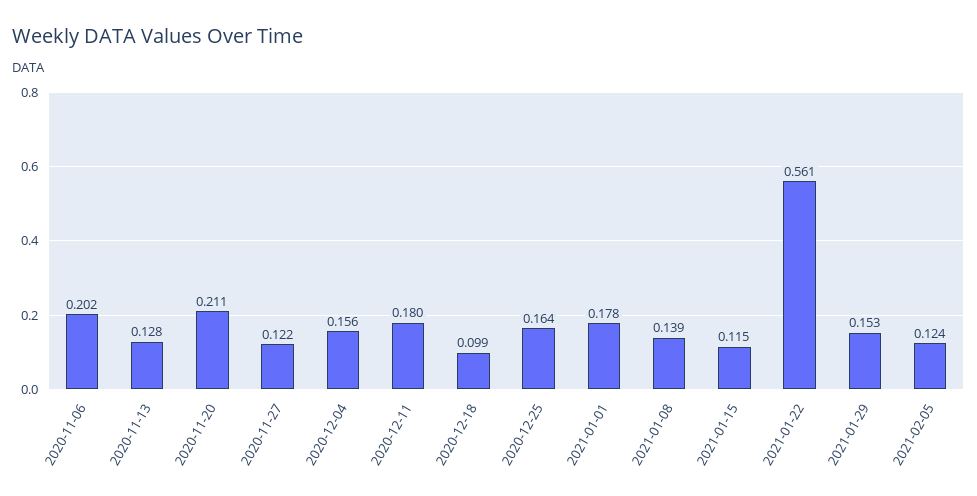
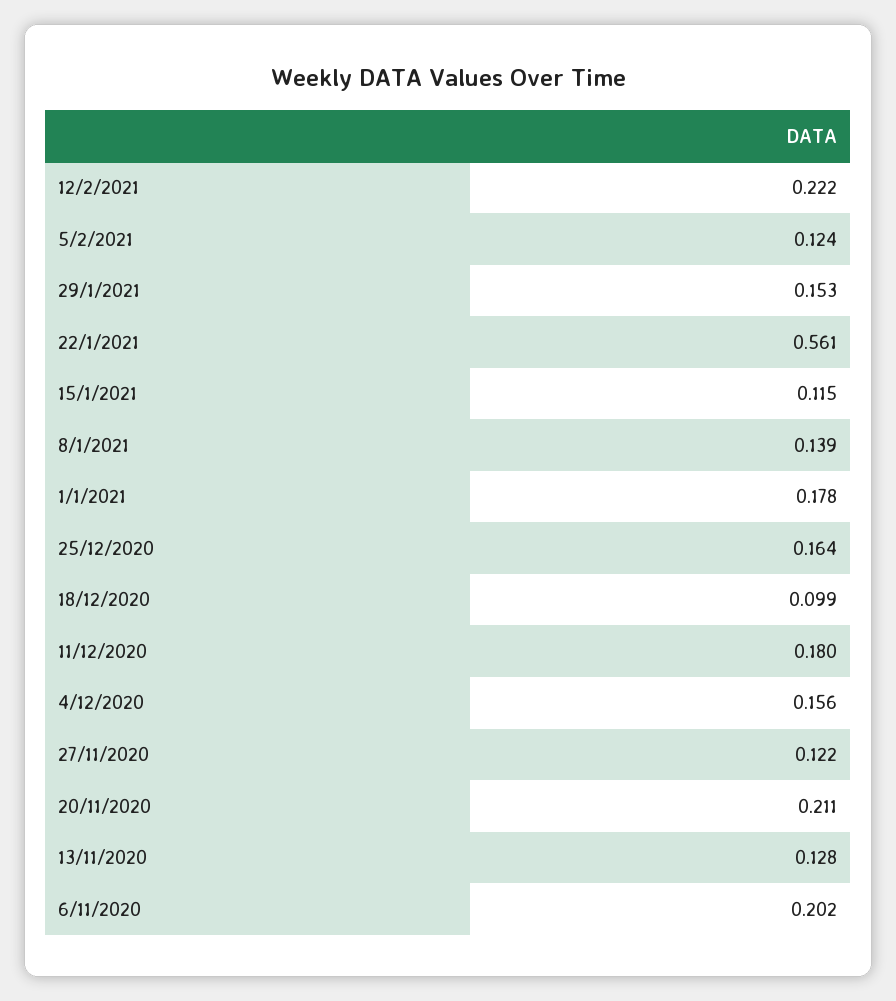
12/2/2021: none -> 0.222

